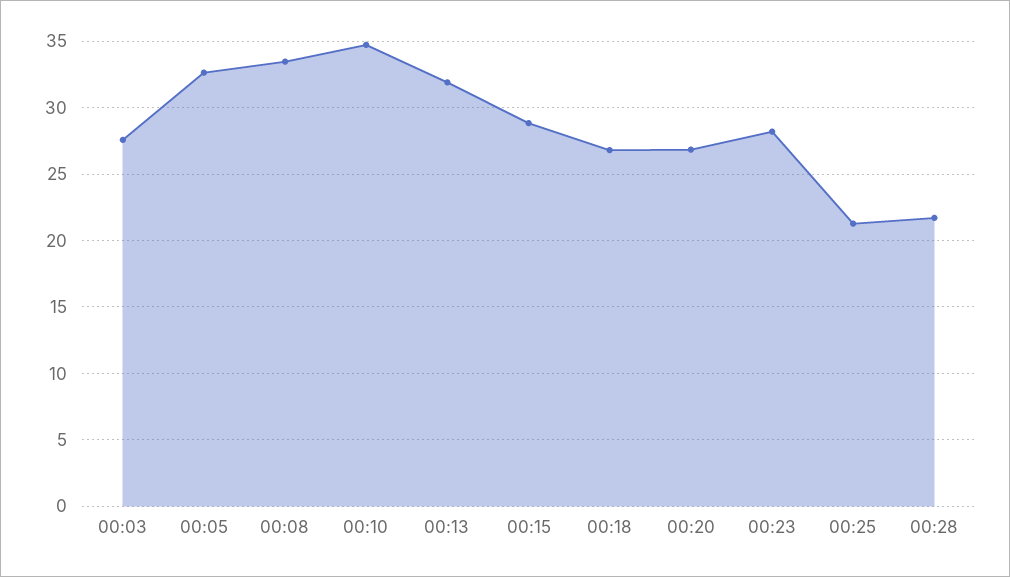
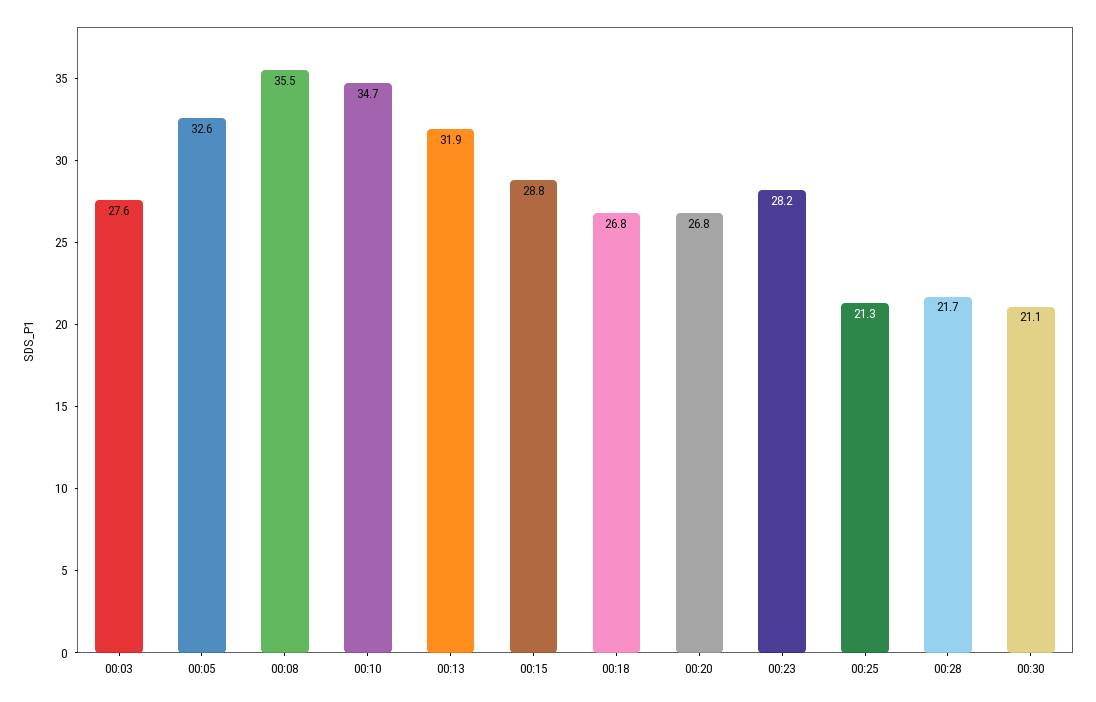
00:08: 33.5 -> 35.5
00:30: none -> 21.1

